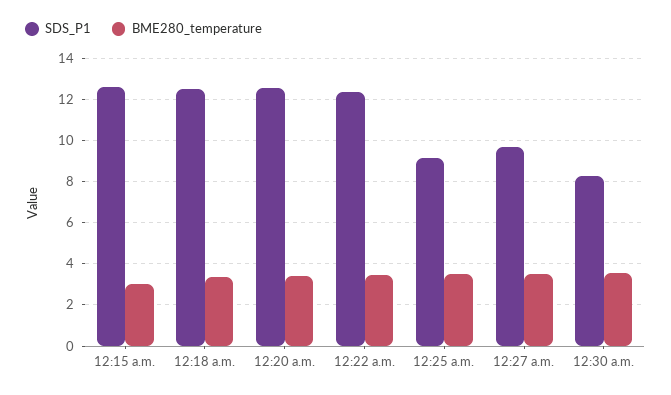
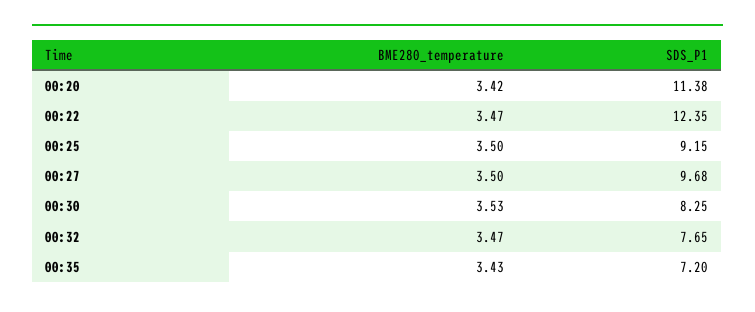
SDS_P1, 12:15 a.m.: 12.5 -> none
BME280_temperature, 12:15 a.m.: 3 -> none
SDS_P1, 12:18 a.m.: 12.5 -> none
BME280_temperature, 12:18 a.m.: 3.5 -> none
SDS_P1, 12:20 a.m.: 12.5 -> 11.38
BME280_temperature, 00:32: none -> 3.47
SDS_P1, 00:32: none -> 7.65
BME280_temperature, 00:35: none -> 3.43
SDS_P1, 00:35: none -> 7.2

